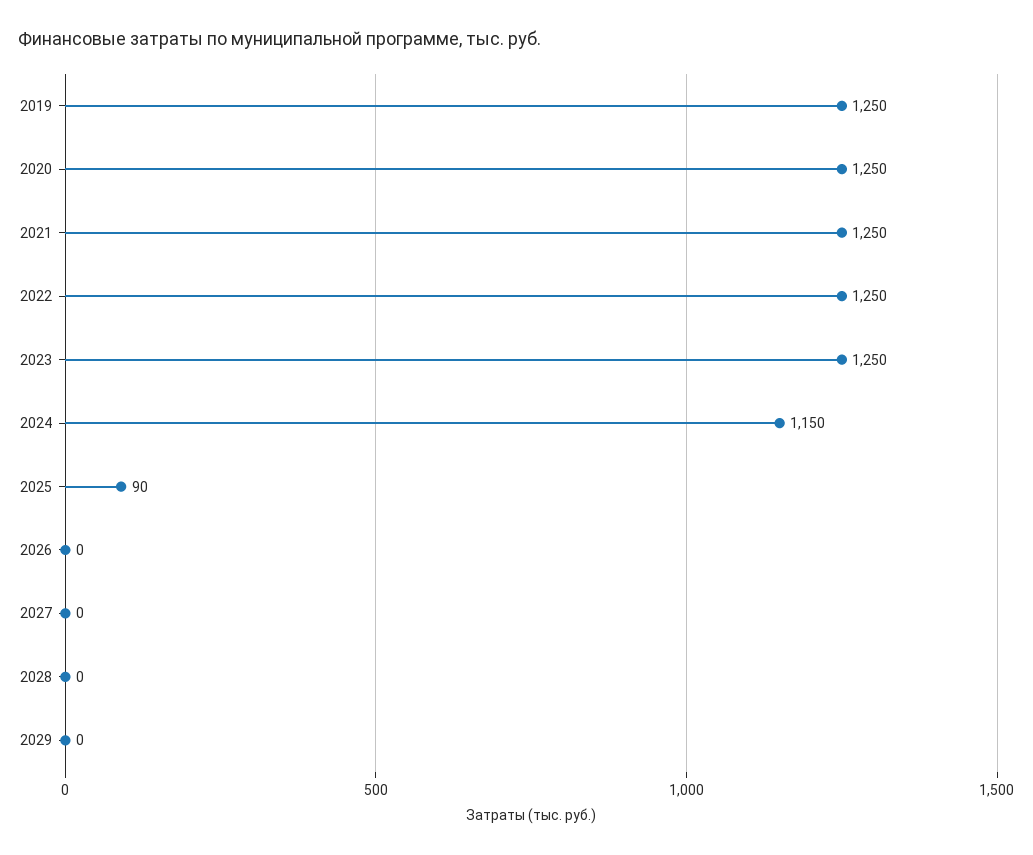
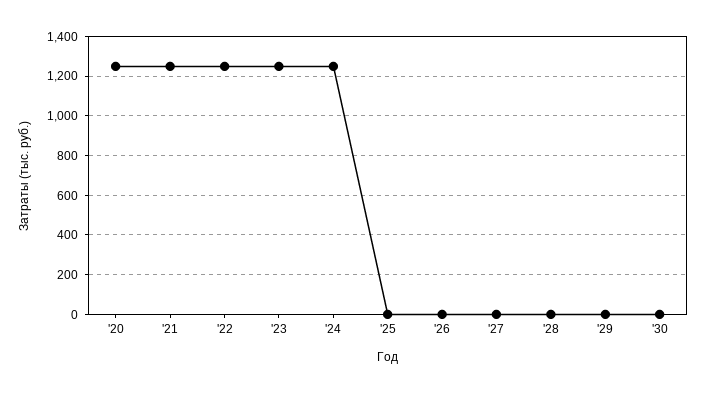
2019: 1250 -> none
2024: 1150 -> 1250
2025: 90 -> 0
'30: none -> 0

